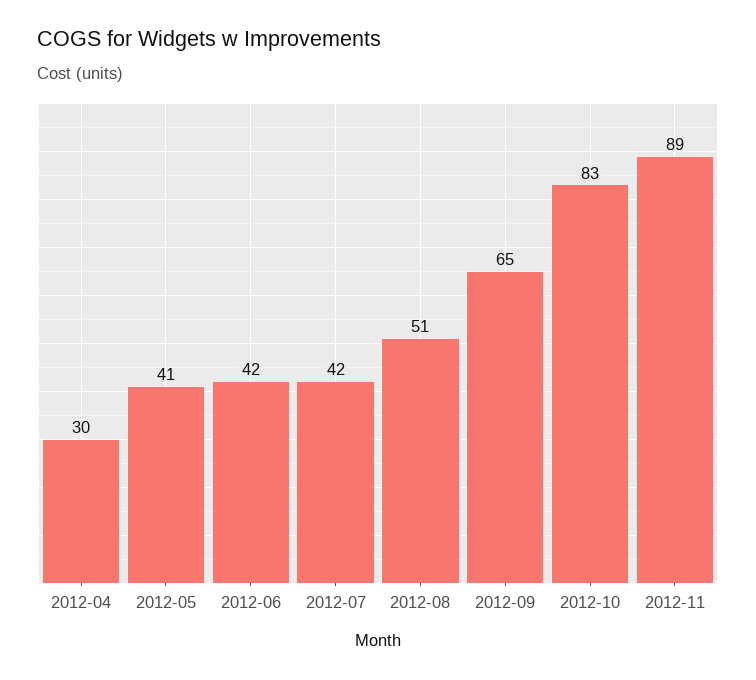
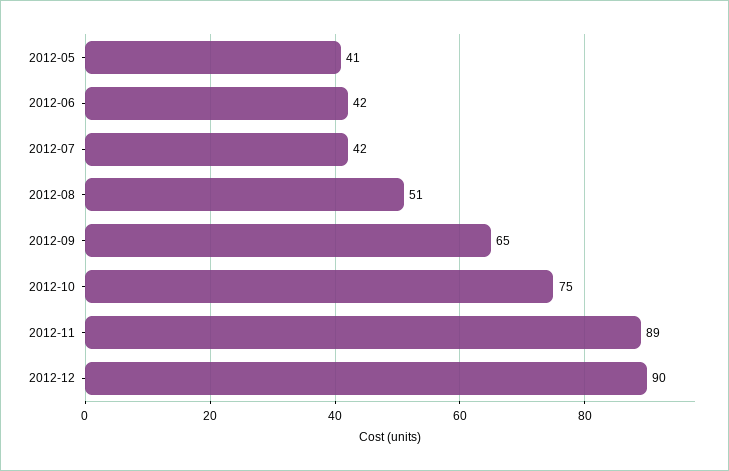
2012-04: 30 -> none
2012-10: 83 -> 75
2012-12: none -> 90

